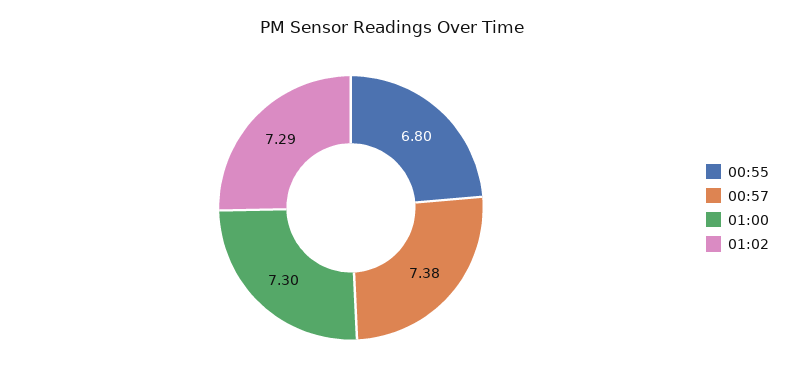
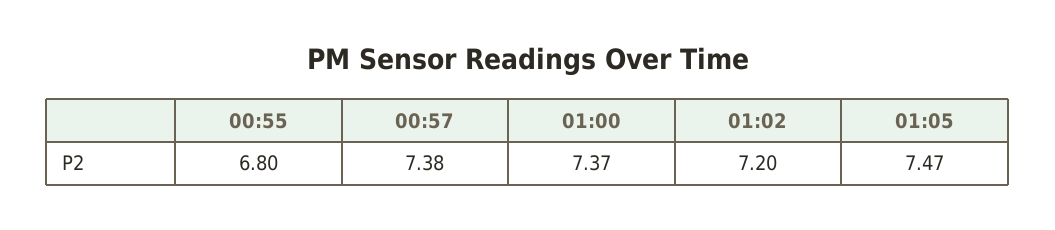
01:00: 7.3 -> 7.37
01:02: 7.29 -> 7.2
01:05: none -> 7.47

